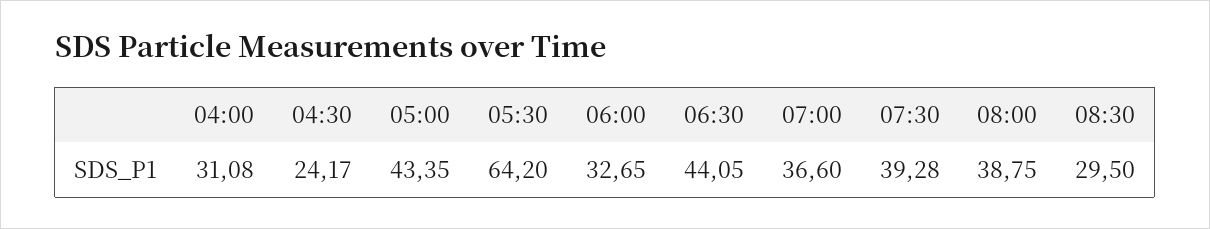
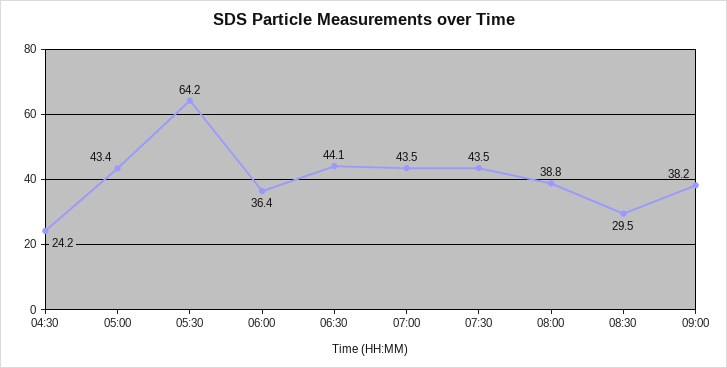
04:00: 31.08 -> none
06:00: 32.65 -> 36.4
07:00: 36.6 -> 43.5
07:30: 39.28 -> 43.5
09:00: none -> 38.2

